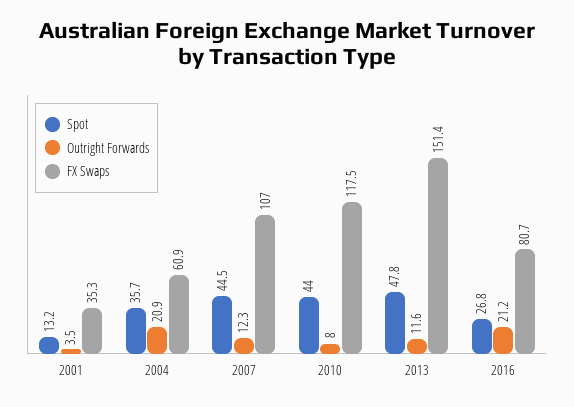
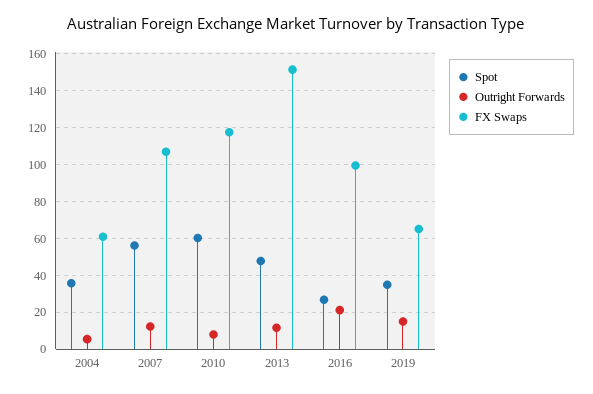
Spot, 2001: 13.2 -> none
Outright Forwards, 2001: 3.5 -> none
FX Swaps, 2001: 35.3 -> none
Outright Forwards, 2004: 20.9 -> 5
Spot, 2007: 44.5 -> 55
Spot, 2010: 44 -> 60
FX Swaps, 2016: 80.7 -> 100
Spot, 2019: none -> 35
Outright Forwards, 2019: none -> 15
FX Swaps, 2019: none -> 65

